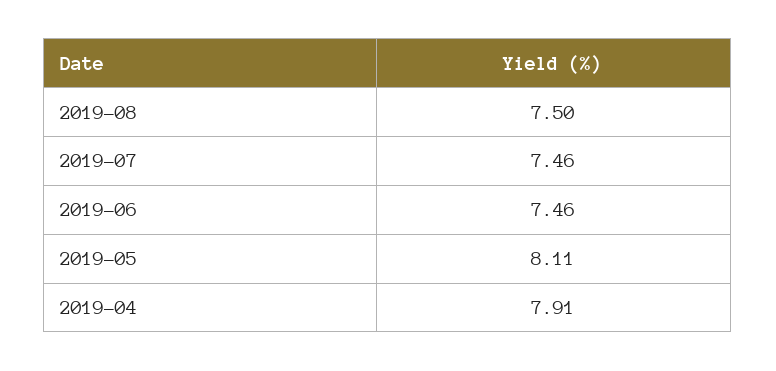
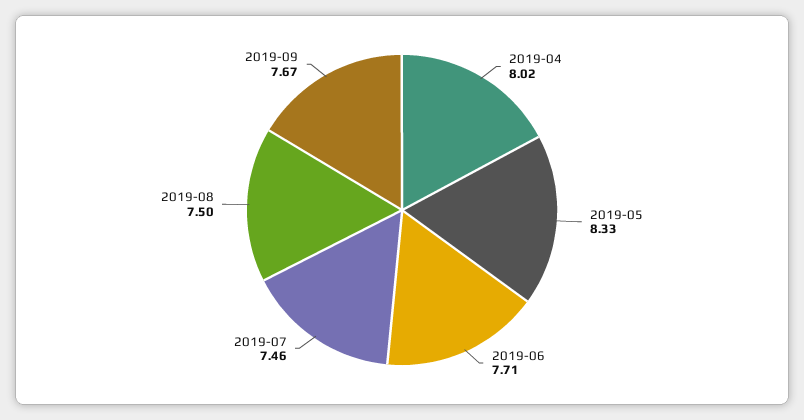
2019-06: 7.46 -> 7.71
2019-05: 8.11 -> 8.33
2019-04: 7.91 -> 8.02
2019-09: none -> 7.67

